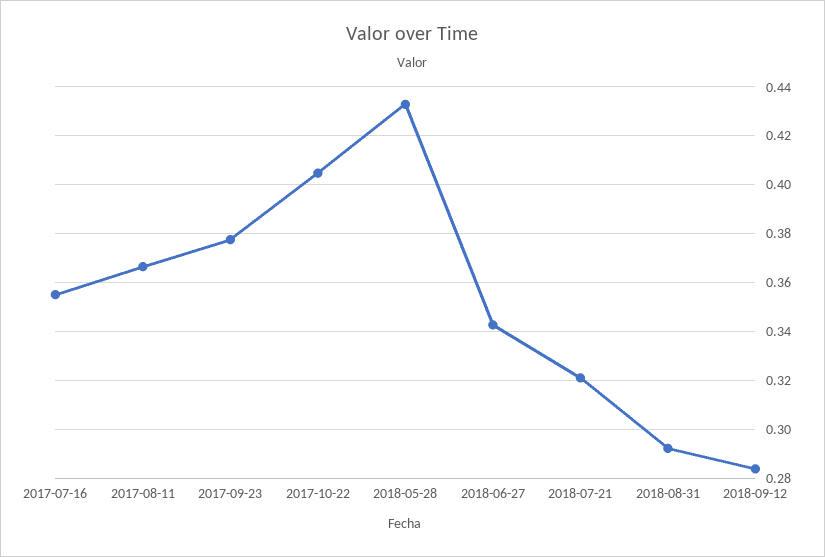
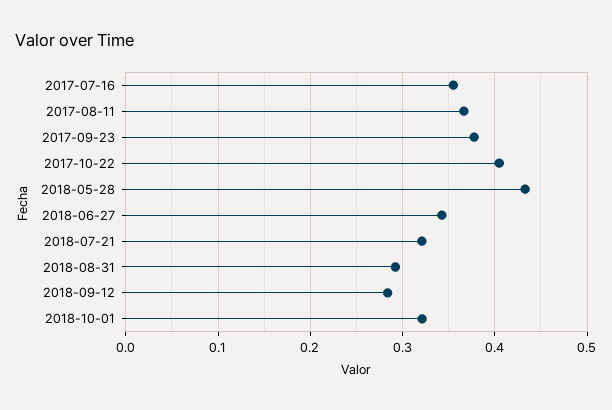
2018-10-01: none -> 0.32

